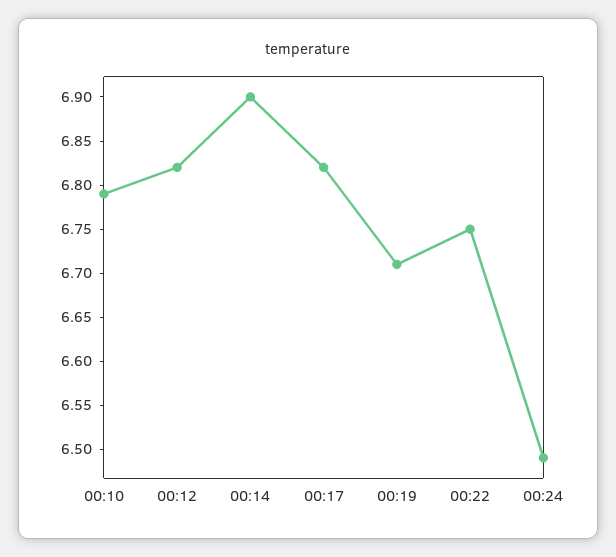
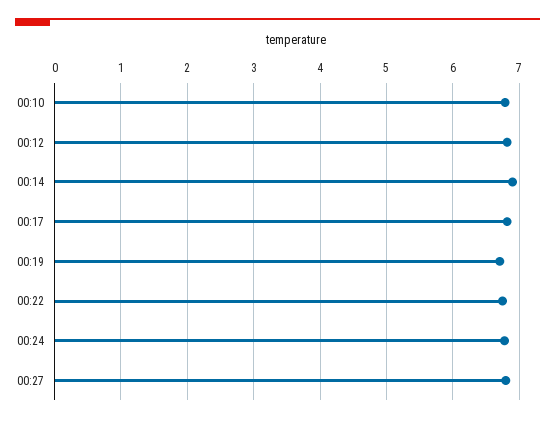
00:24: 6.49 -> 6.8
00:27: none -> 6.8

